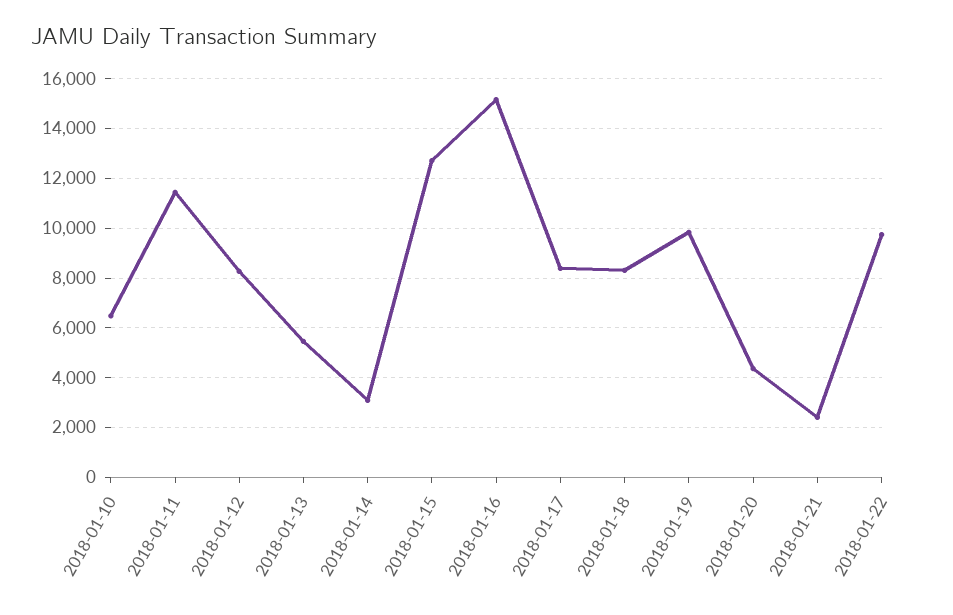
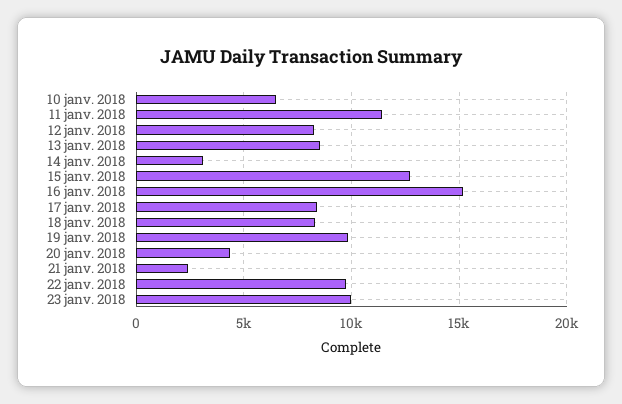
2018-01-13: 5500 -> 8500
23 janv. 2018: none -> 10000

